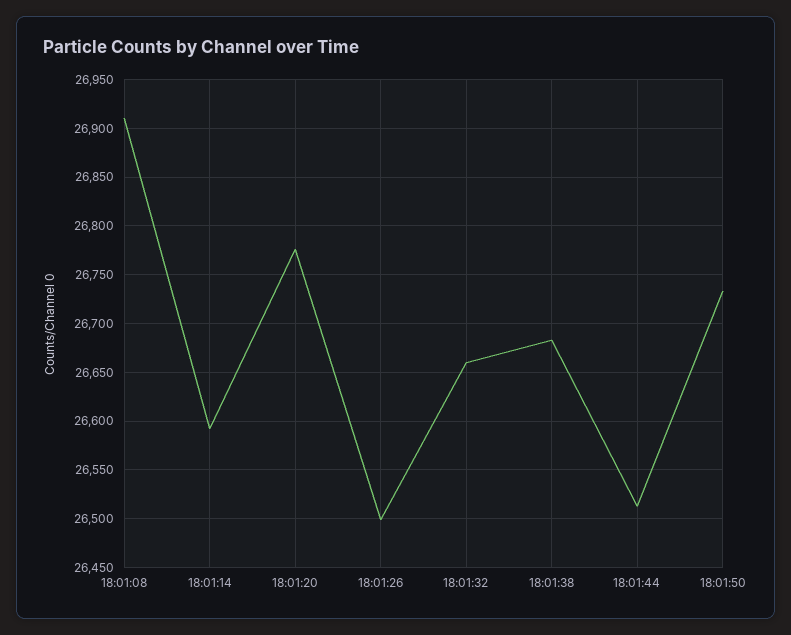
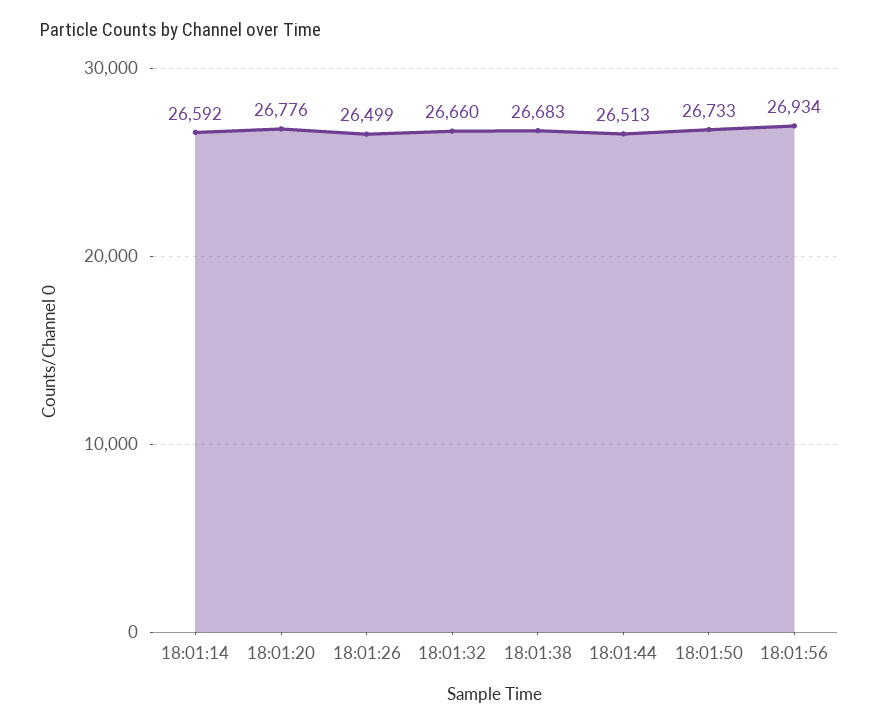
18:01:08: 26910 -> none
18:01:56: none -> 26934

